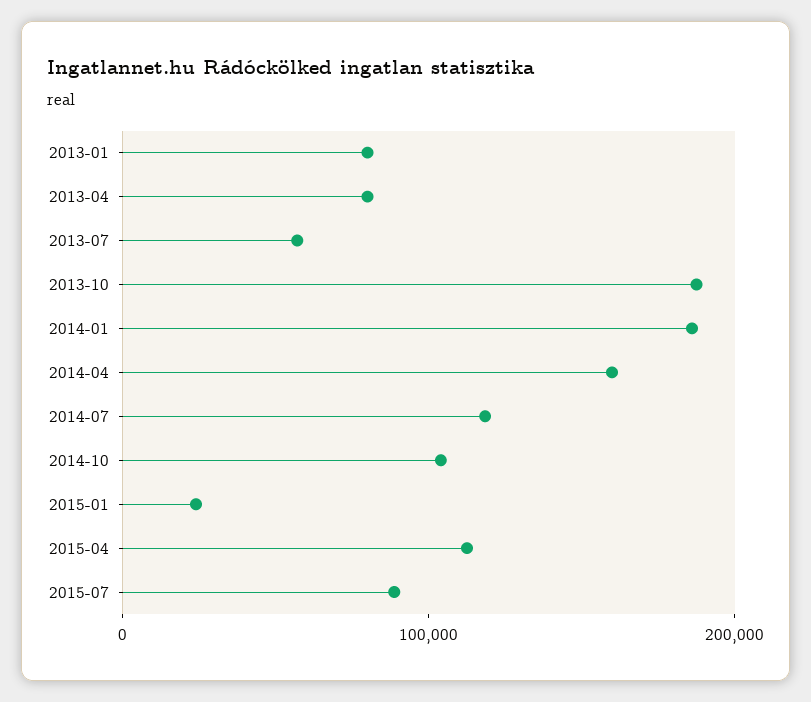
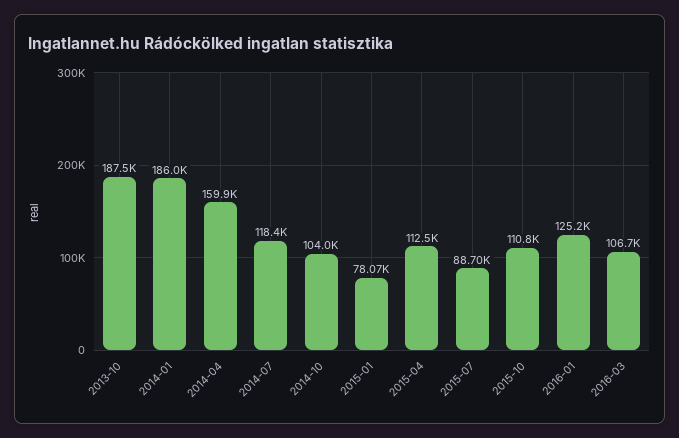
2013-01: 80000 -> none
2013-04: 80000 -> none
2013-07: 60000 -> none
2015-01: 20000 -> 78070
2015-10: none -> 110800
2016-01: none -> 125200
2016-03: none -> 106700

